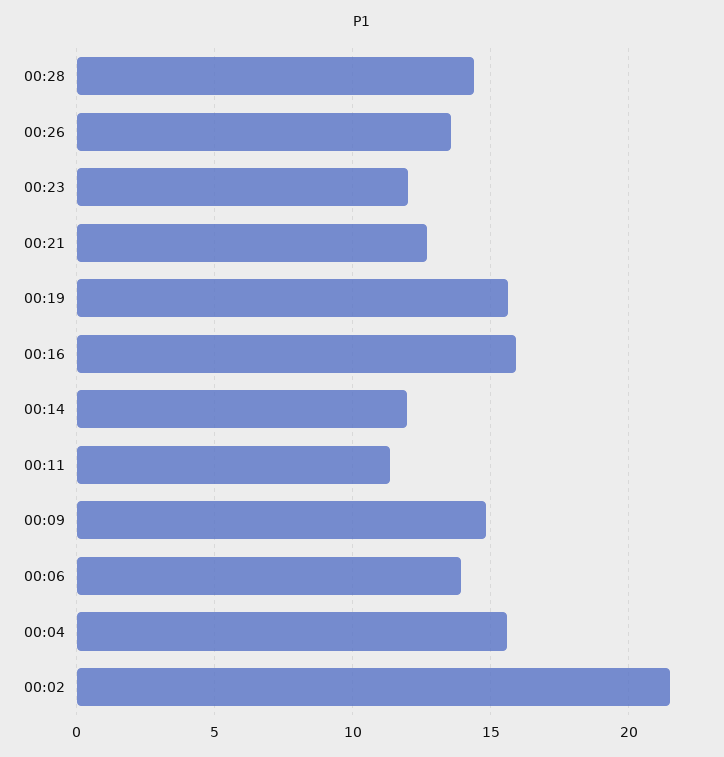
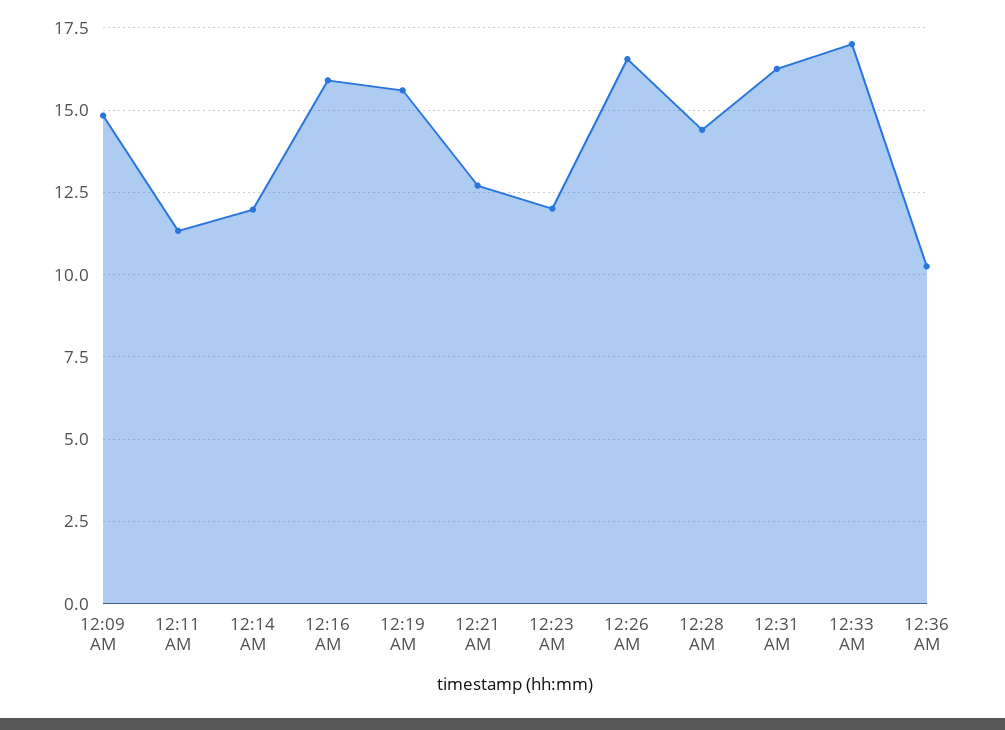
00:26: 13.5 -> 16.5
00:06: 14 -> none
00:04: 15.5 -> none
00:02: 21.5 -> none
12:31 AM: none -> 16.25
12:33 AM: none -> 17
12:36 AM: none -> 10.25

